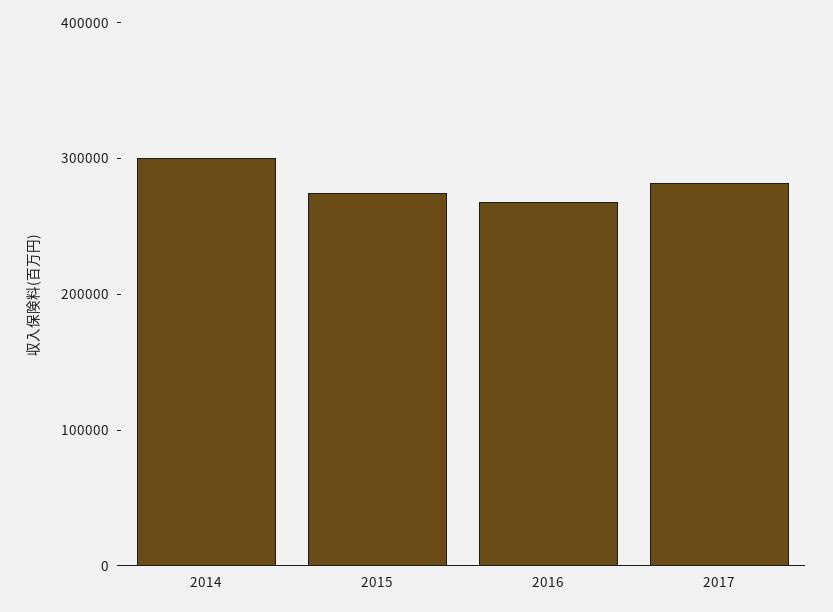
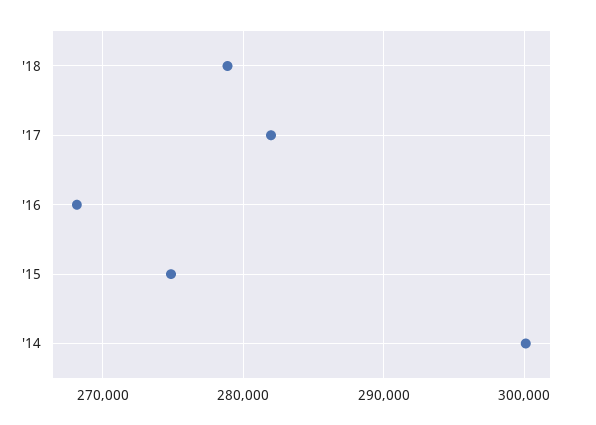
'18: none -> 279000

